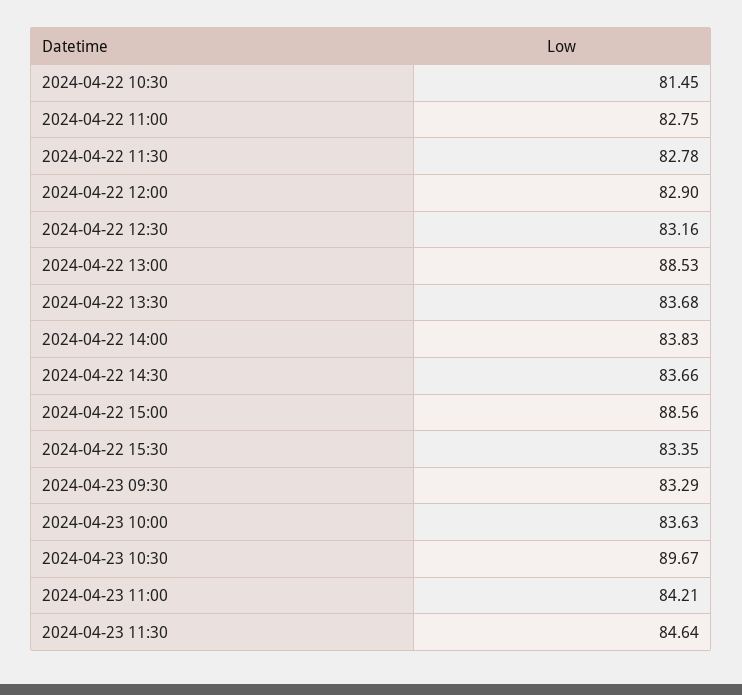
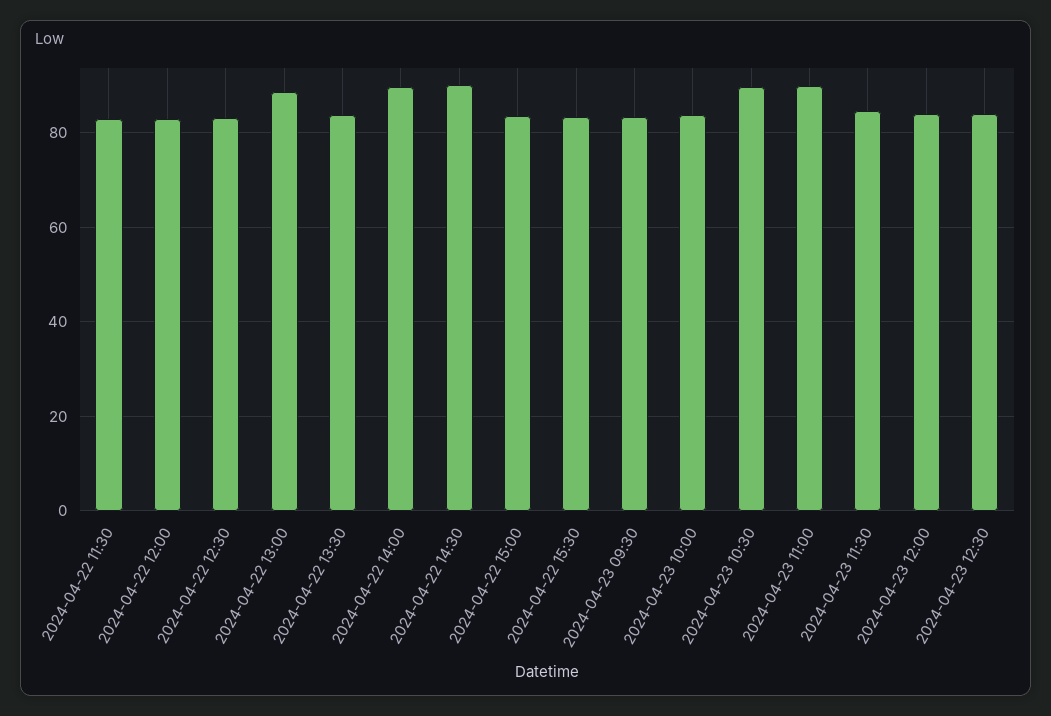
2024-04-22 10:30: 81.45 -> none
2024-04-22 11:00: 82.75 -> none
2024-04-22 14:00: 83.83 -> 90
2024-04-22 14:30: 83.66 -> 90
2024-04-22 15:00: 88.56 -> 84
2024-04-23 11:00: 84.21 -> 90
2024-04-23 12:00: none -> 84
2024-04-23 12:30: none -> 84

